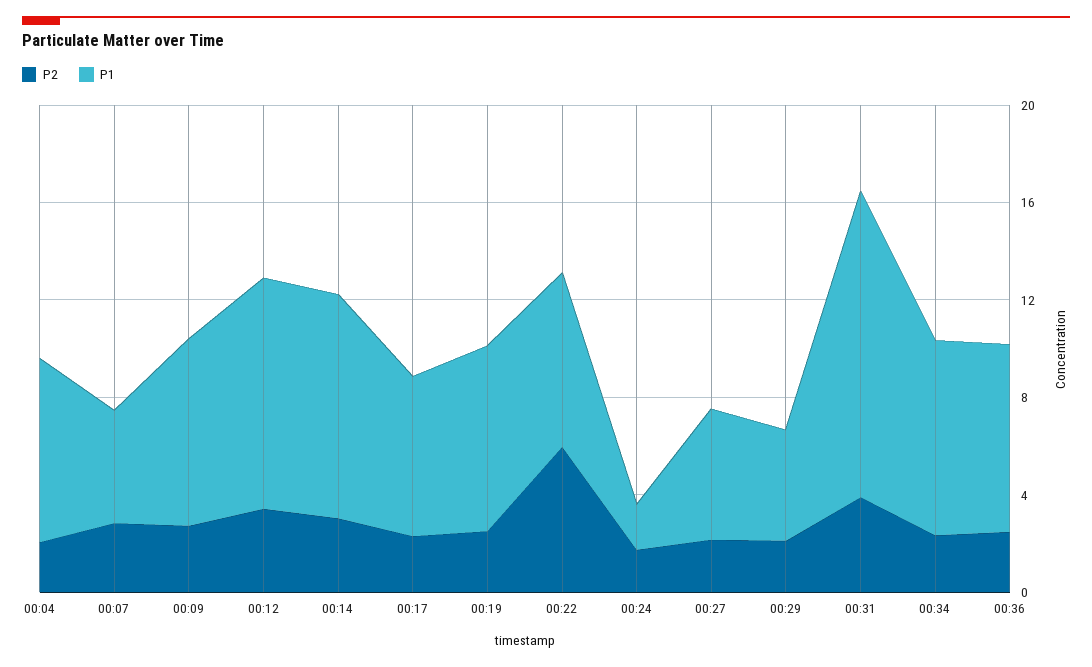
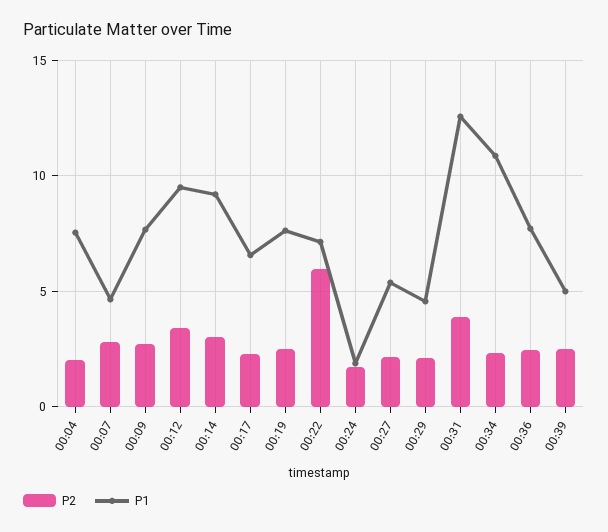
P1, 00:34: 8 -> 11
P2, 00:39: none -> 2.5
P1, 00:39: none -> 5

